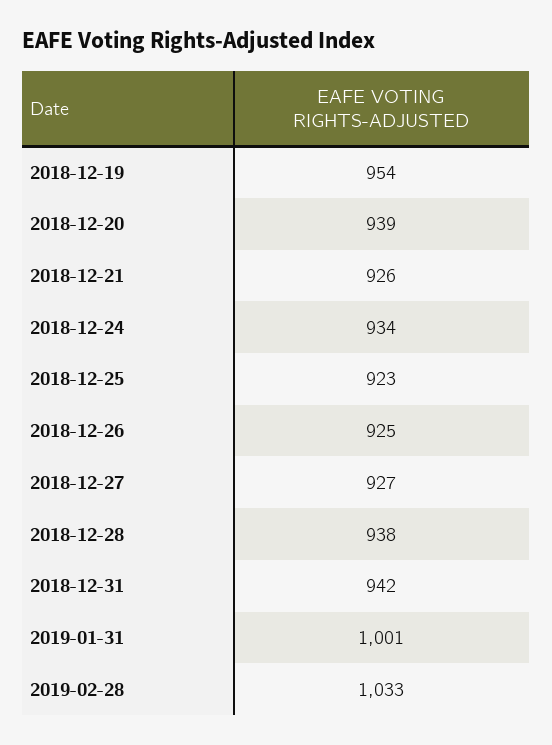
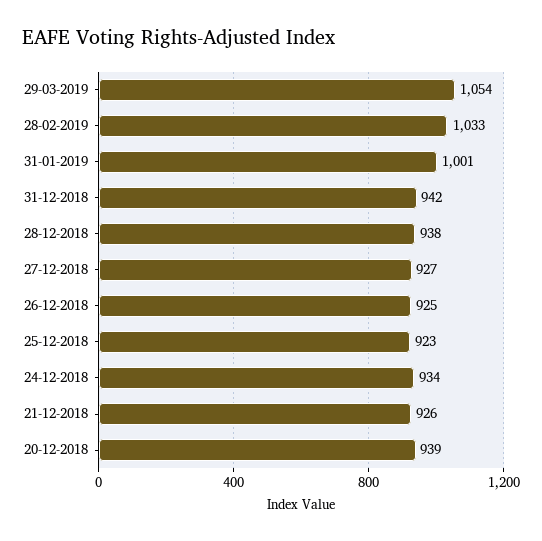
2018-12-19: 954 -> none
29-03-2019: none -> 1054

